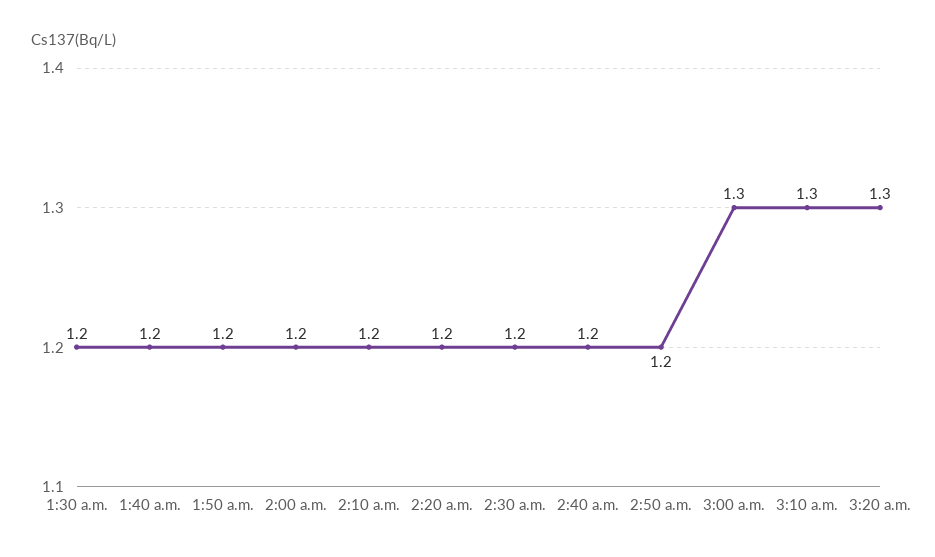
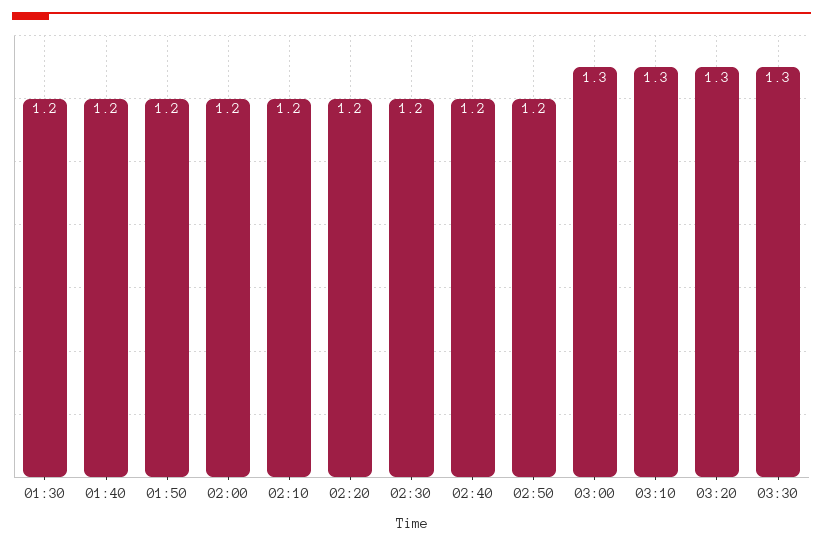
03:30: none -> 1.3

